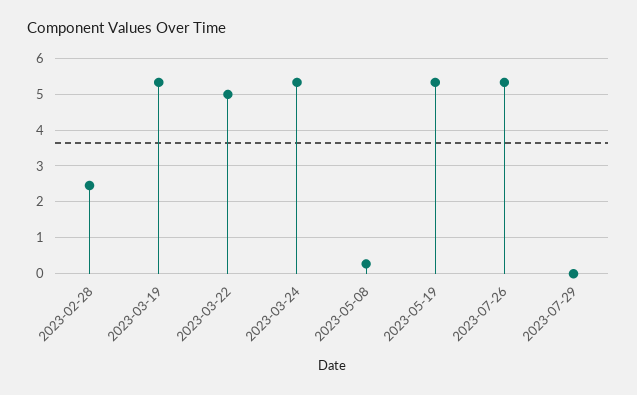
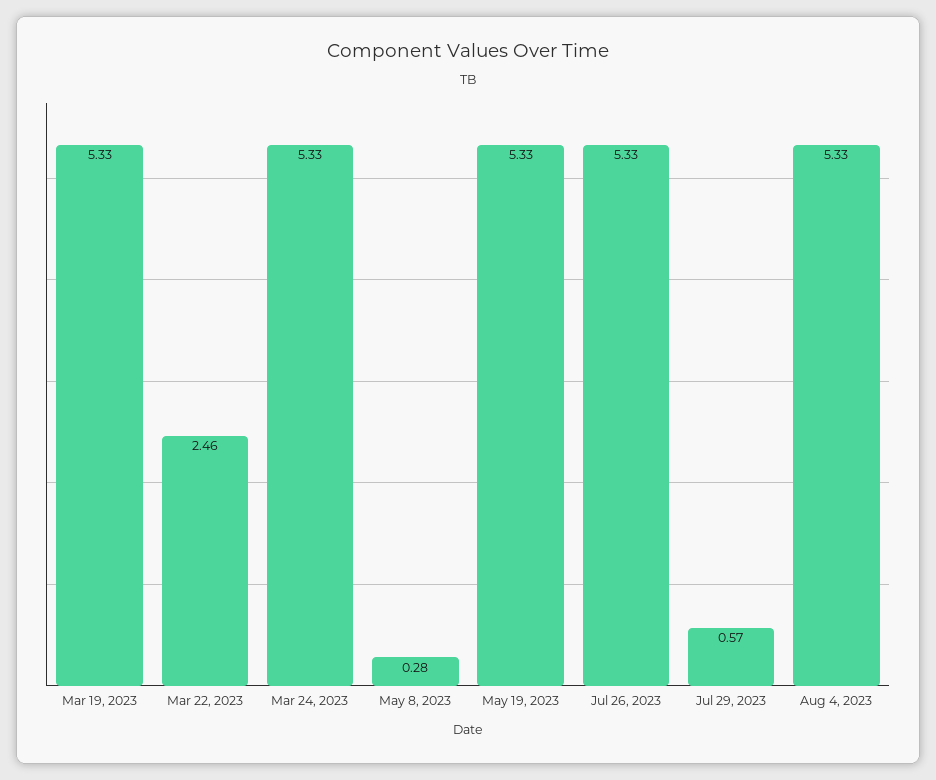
2023-02-28: 2.4 -> none
2023-03-22: 5 -> 2.46
2023-07-29: 0 -> 0.57
Aug 4, 2023: none -> 5.33

